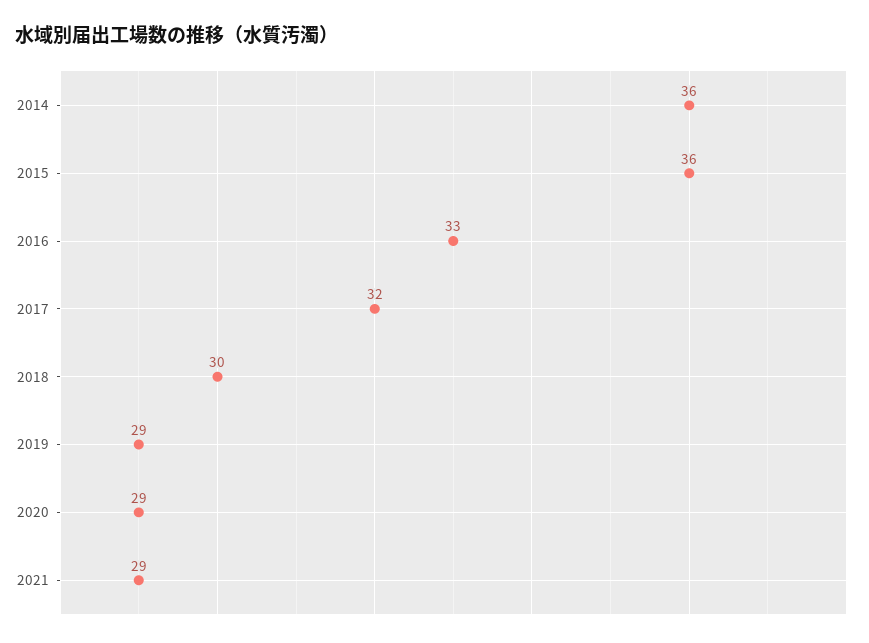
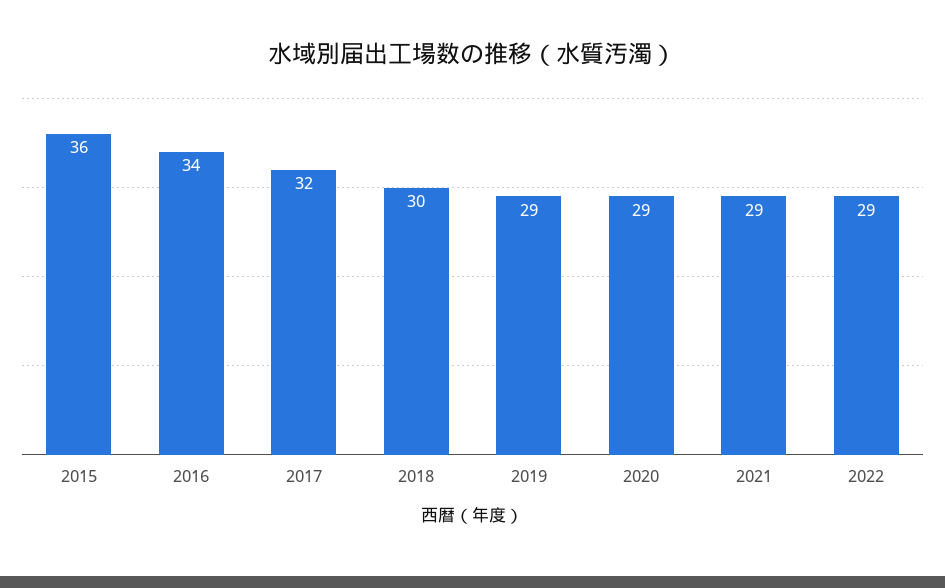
2014: 36 -> none
2016: 33 -> 34
2022: none -> 29

